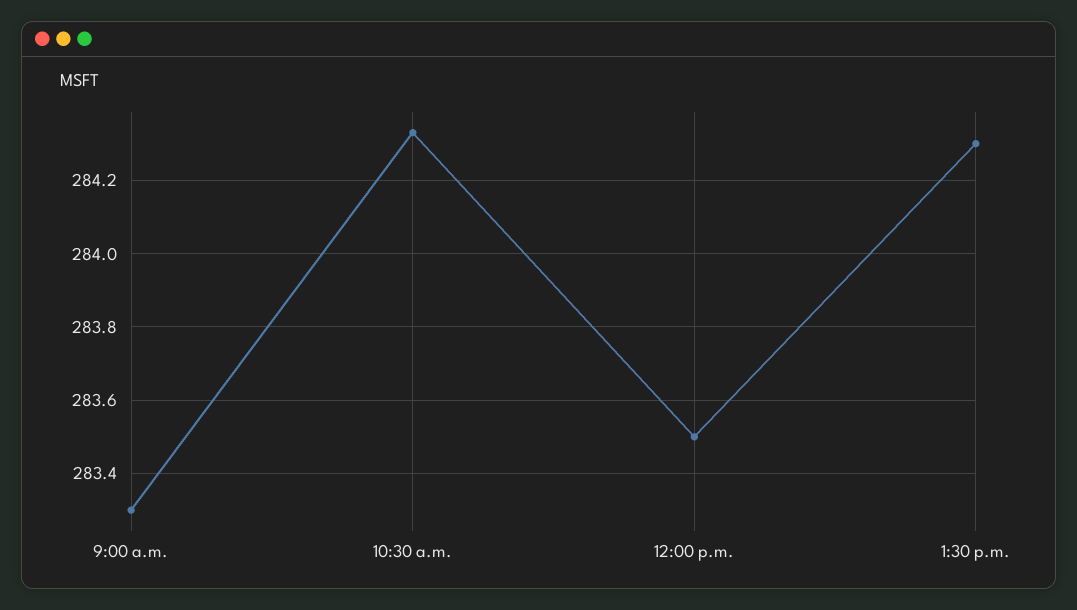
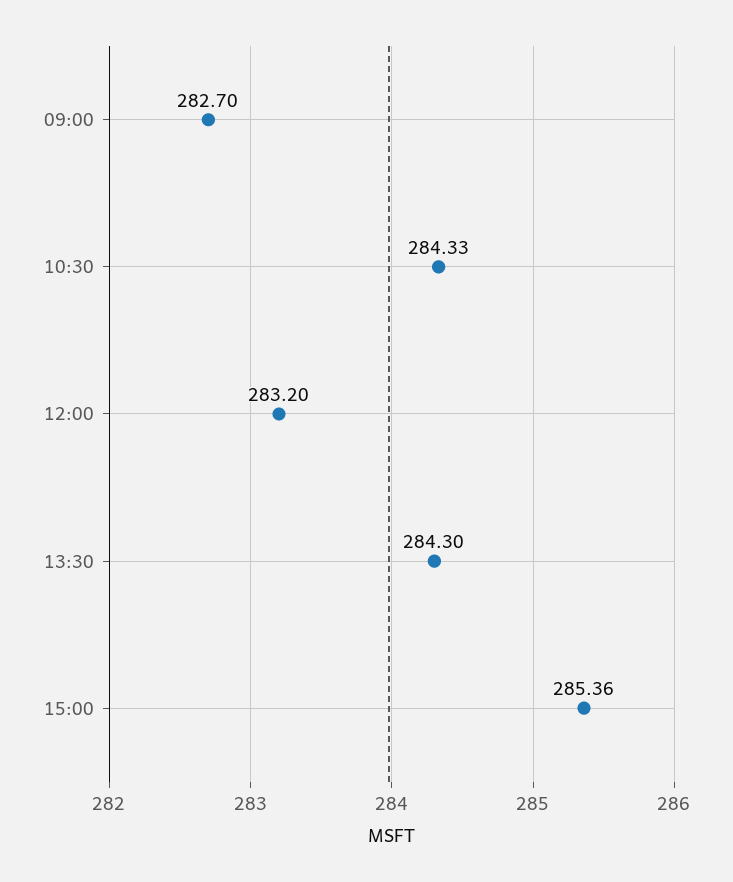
9:00 a.m.: 283.3 -> 282.7
12:00 p.m.: 283.5 -> 283.2
15:00: none -> 285.36

